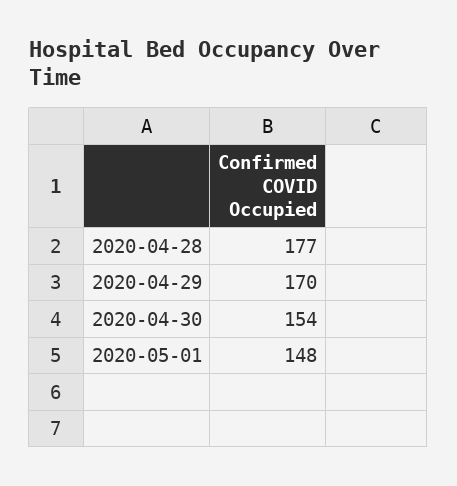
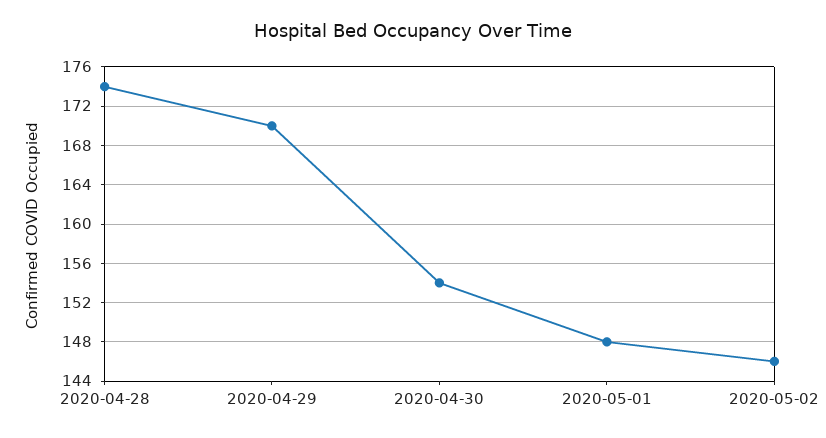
2020-04-28: 177 -> 174
2020-05-02: none -> 146

